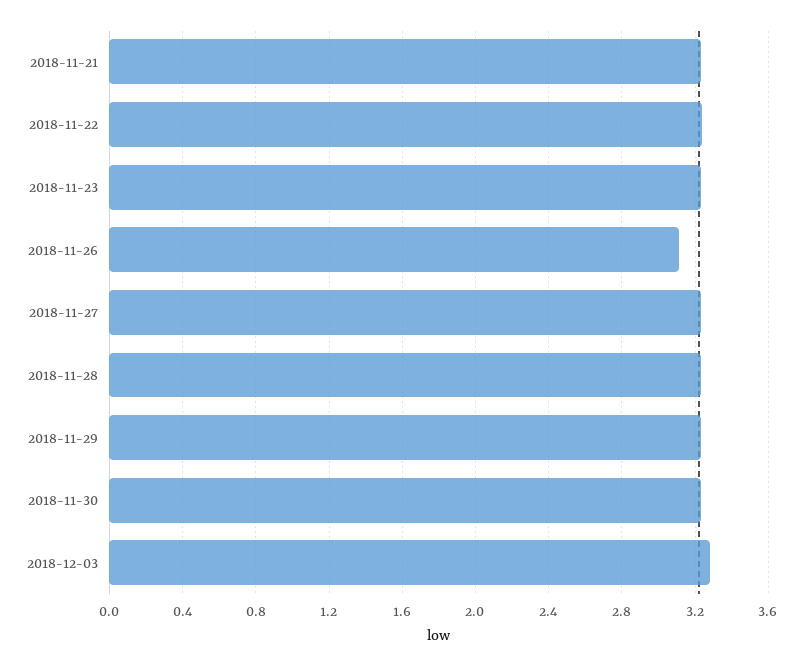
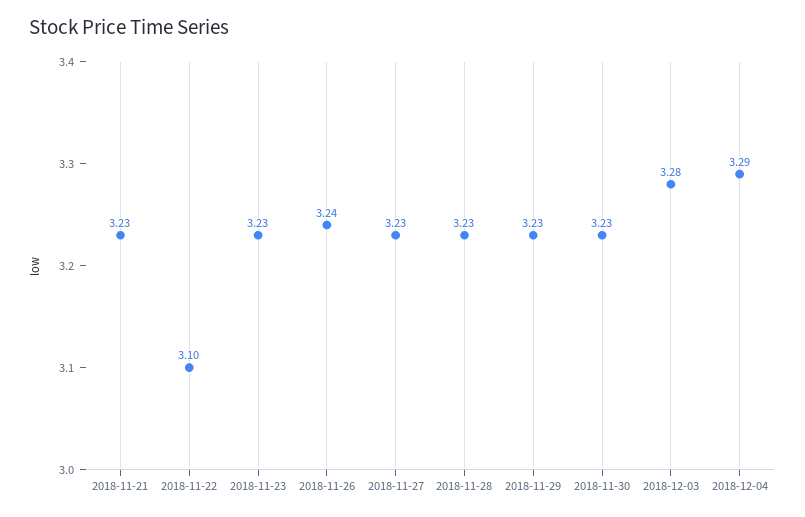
2018-11-22: 3.25 -> 3.1
2018-11-26: 3.1 -> 3.24
2018-12-04: none -> 3.29

